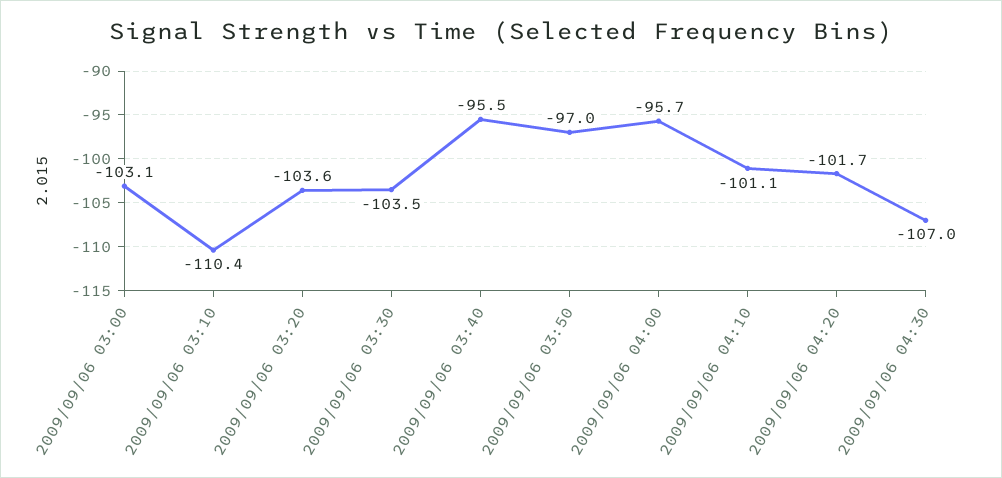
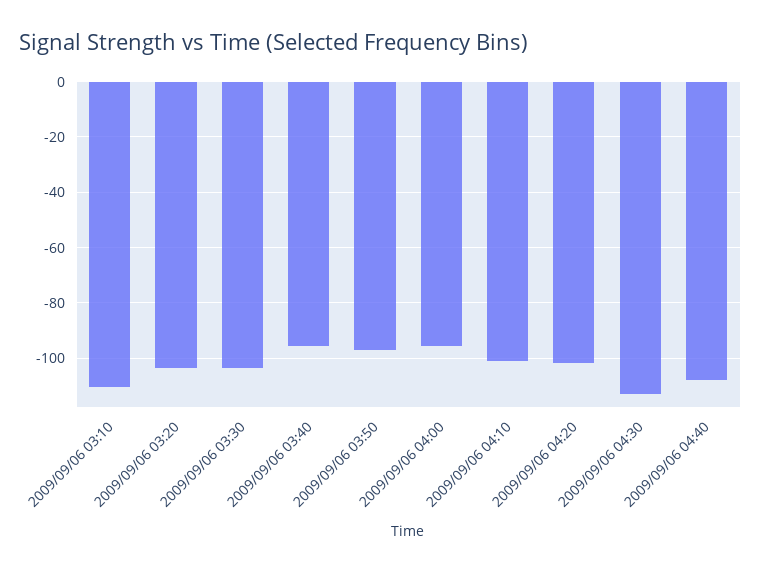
2009/09/06 03:00: -103.1 -> none
2009/09/06 04:30: -107 -> -112.5
2009/09/06 04:40: none -> -107.5

